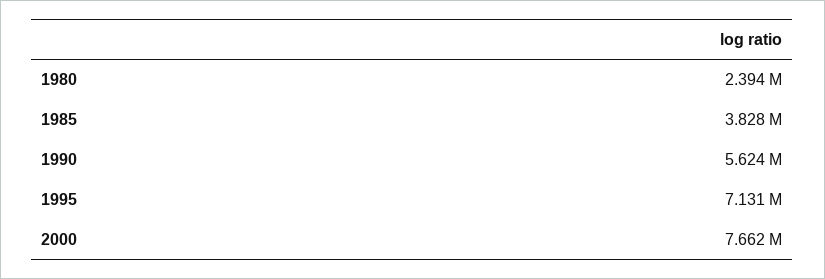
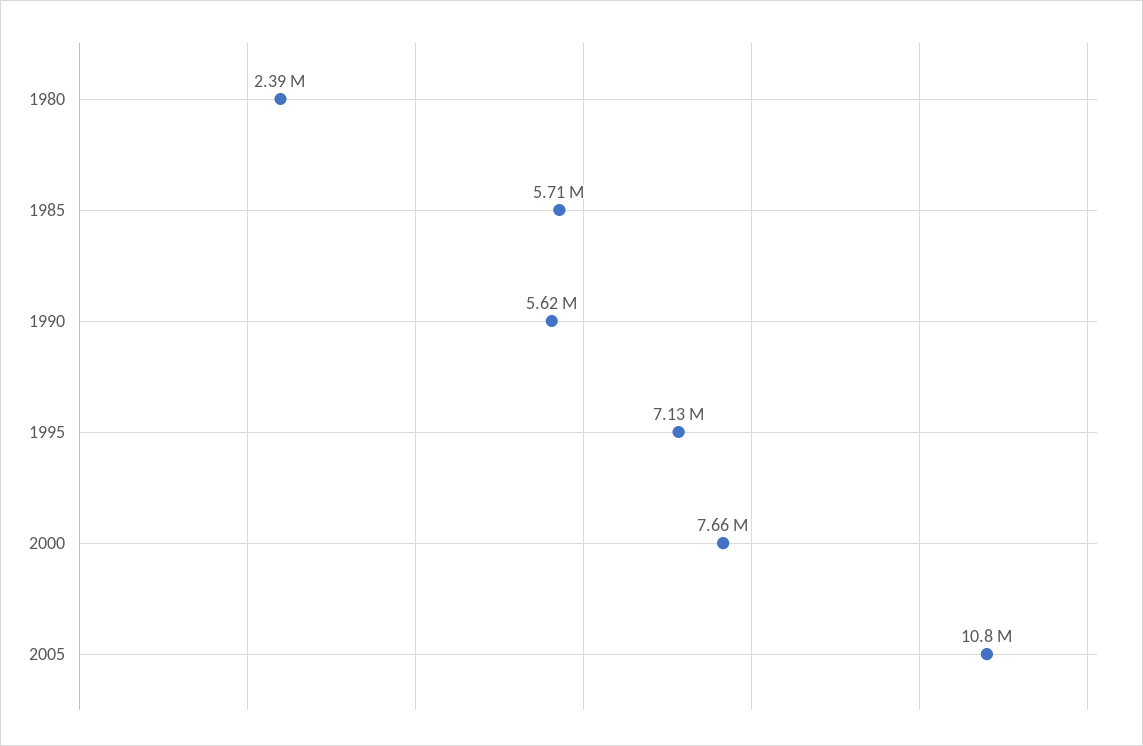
1985: 3828000 -> 5710000
2005: none -> 10800000

